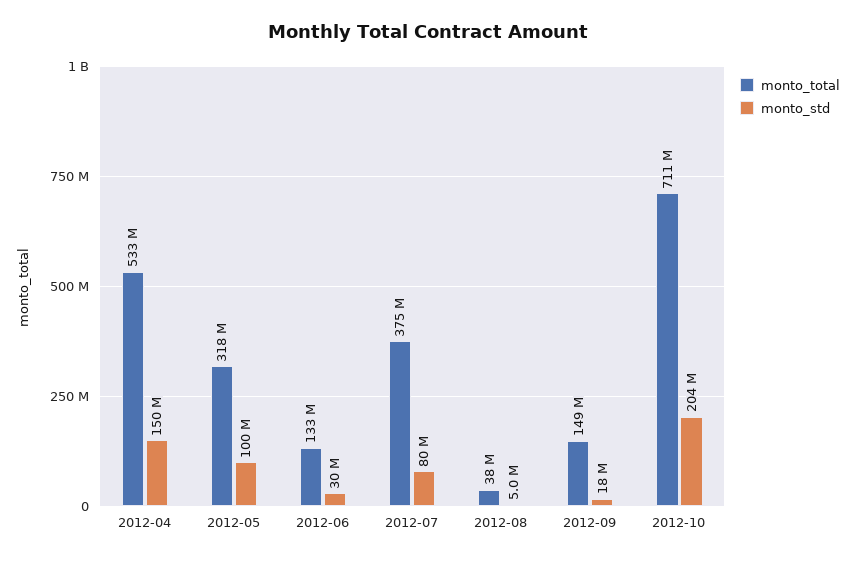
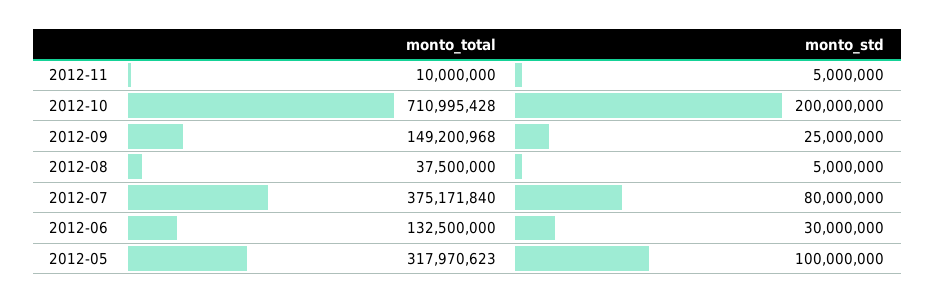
monto_total, 2012-04: 533000000 -> none
monto_std, 2012-04: 150000000 -> none
monto_std, 2012-09: 18000000 -> 25000000
monto_std, 2012-10: 204000000 -> 200000000
monto_total, 2012-11: none -> 10000000
monto_std, 2012-11: none -> 5000000

